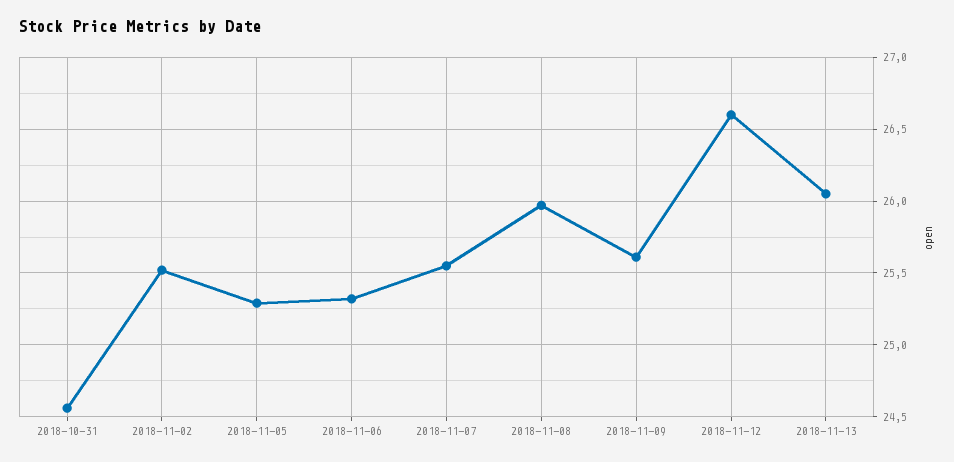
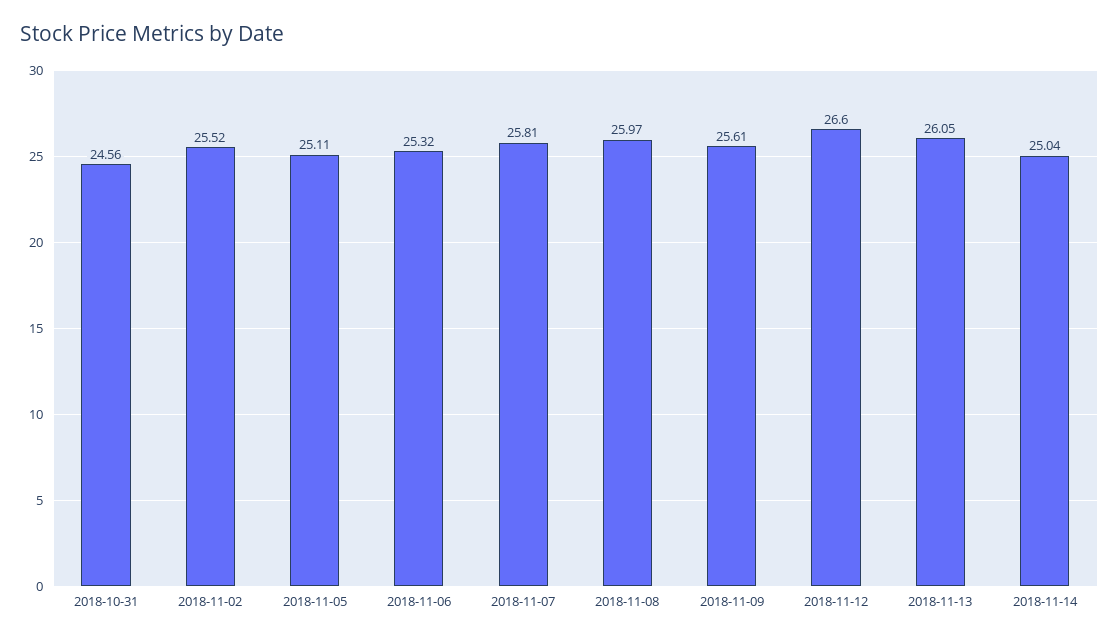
2018-11-05: 25.3 -> 25.11
2018-11-07: 25.55 -> 25.81
2018-11-14: none -> 25.04

